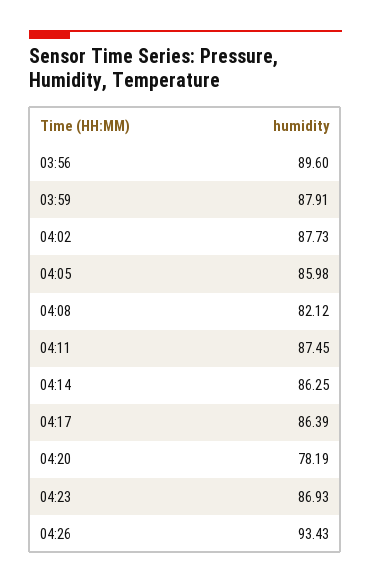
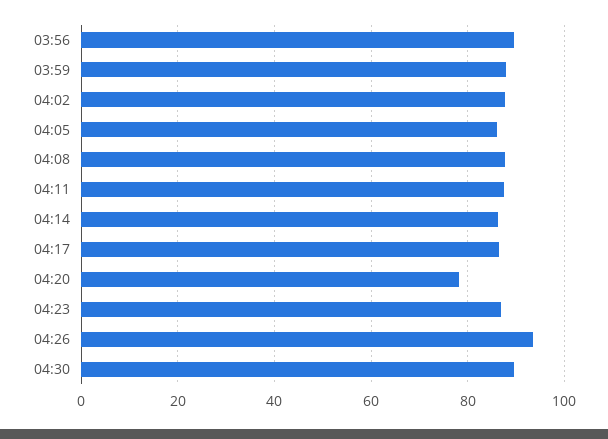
04:08: 82.12 -> 88
04:30: none -> 90

